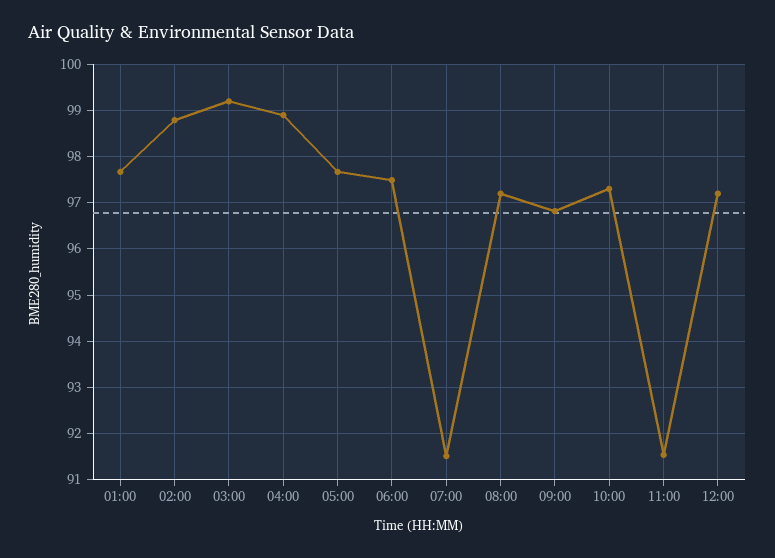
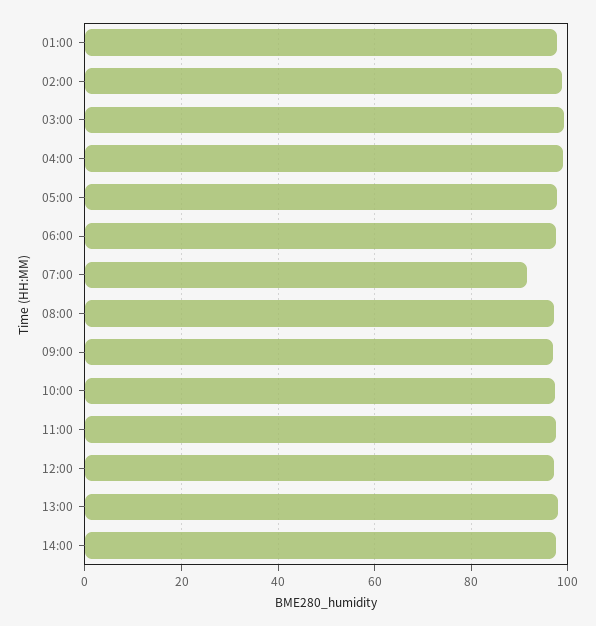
11:00: 91.6 -> 98
13:00: none -> 98
14:00: none -> 98

